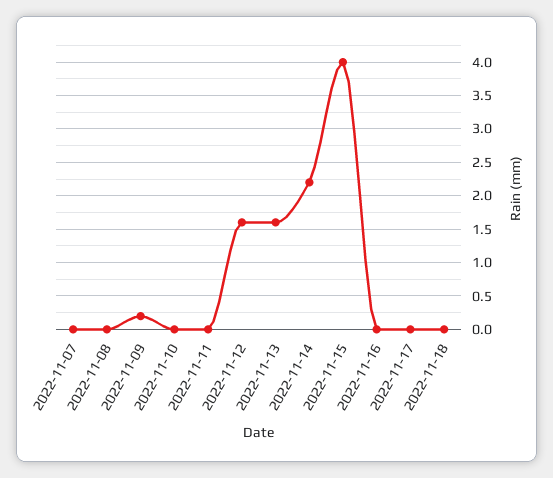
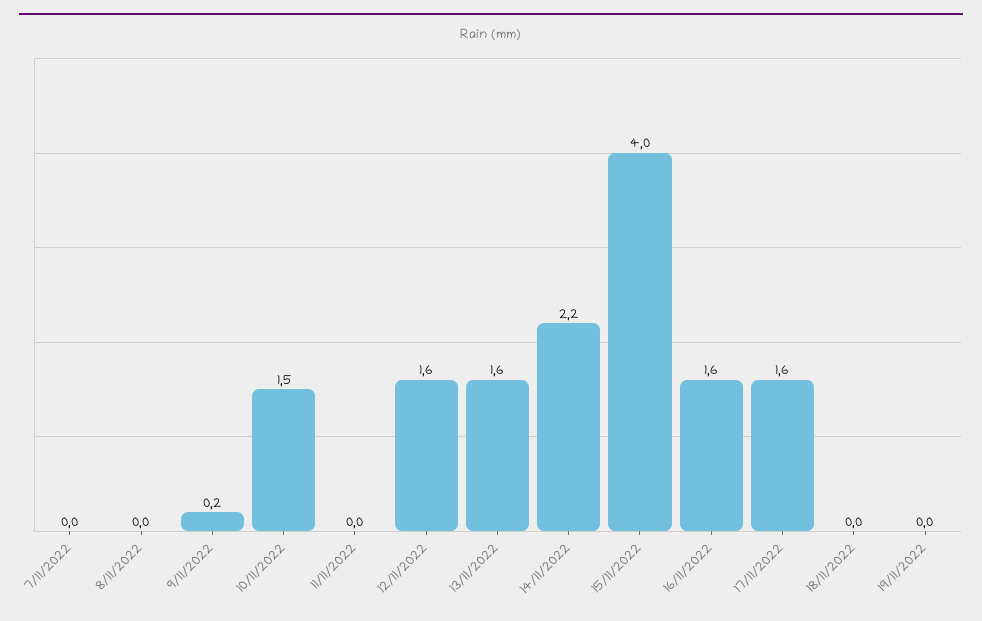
2022-11-10: 0 -> 1.5
2022-11-16: 0 -> 1.6
2022-11-17: 0 -> 1.6
19/11/2022: none -> 0

